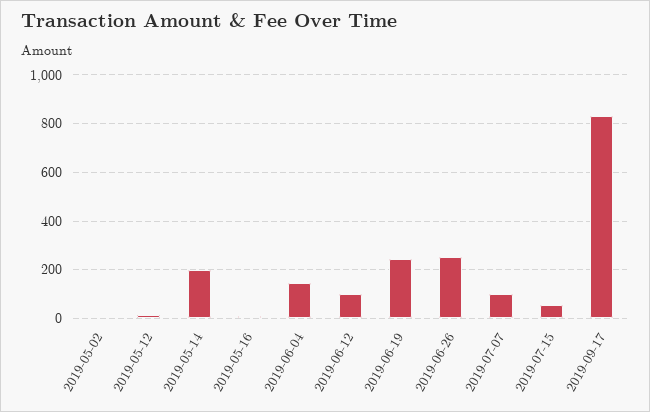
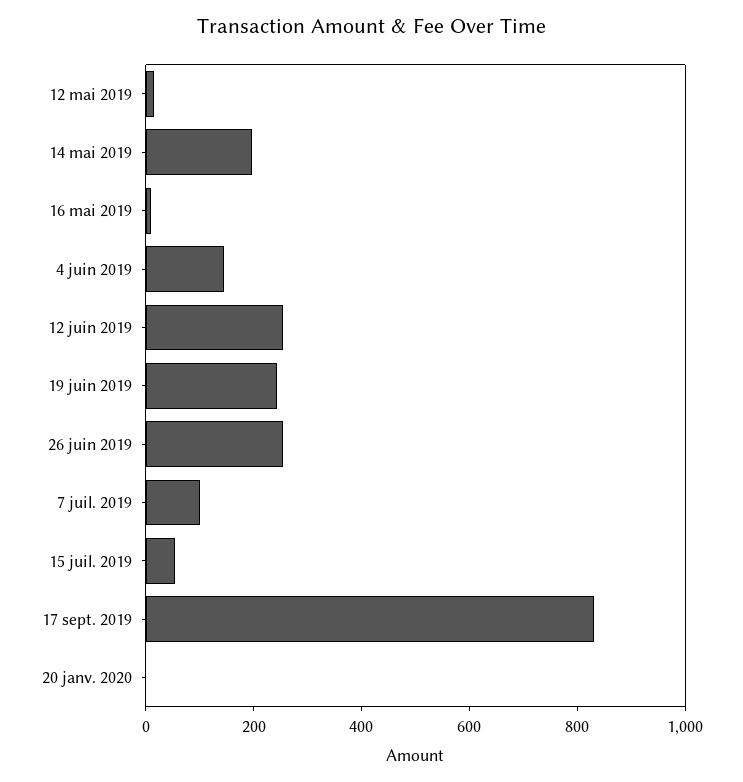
2019-05-02: 0 -> none
2019-06-12: 100 -> 250
20 janv. 2020: none -> 0

